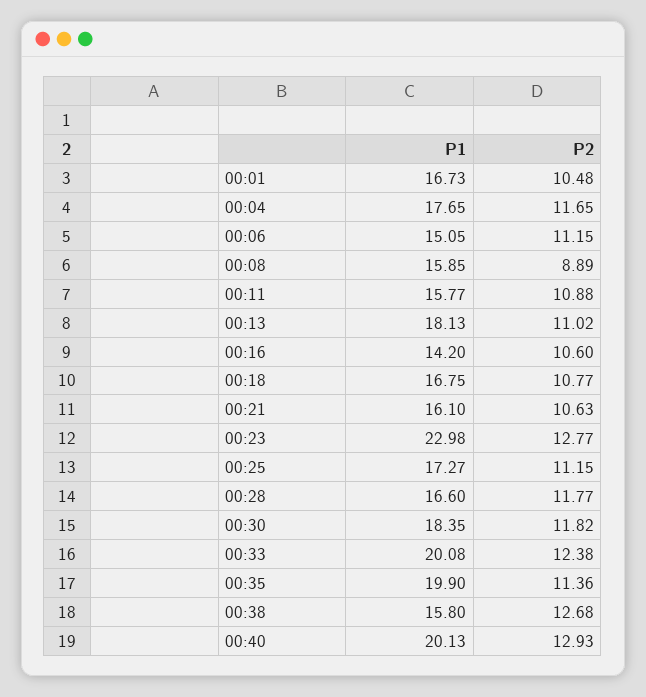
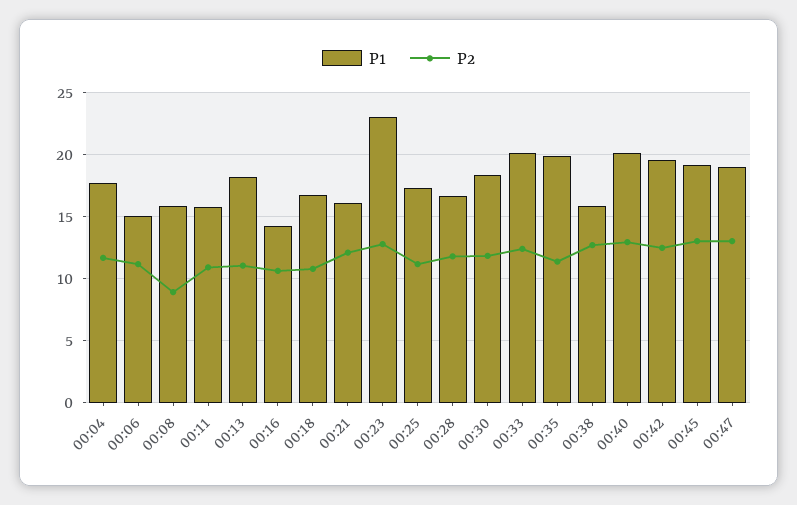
P1, 00:01: 16.73 -> none
P2, 00:01: 10.48 -> none
P2, 00:21: 10.63 -> 12
P1, 00:42: none -> 19.5
P2, 00:42: none -> 12.5
P1, 00:45: none -> 19
P2, 00:45: none -> 13
P1, 00:47: none -> 19
P2, 00:47: none -> 13

